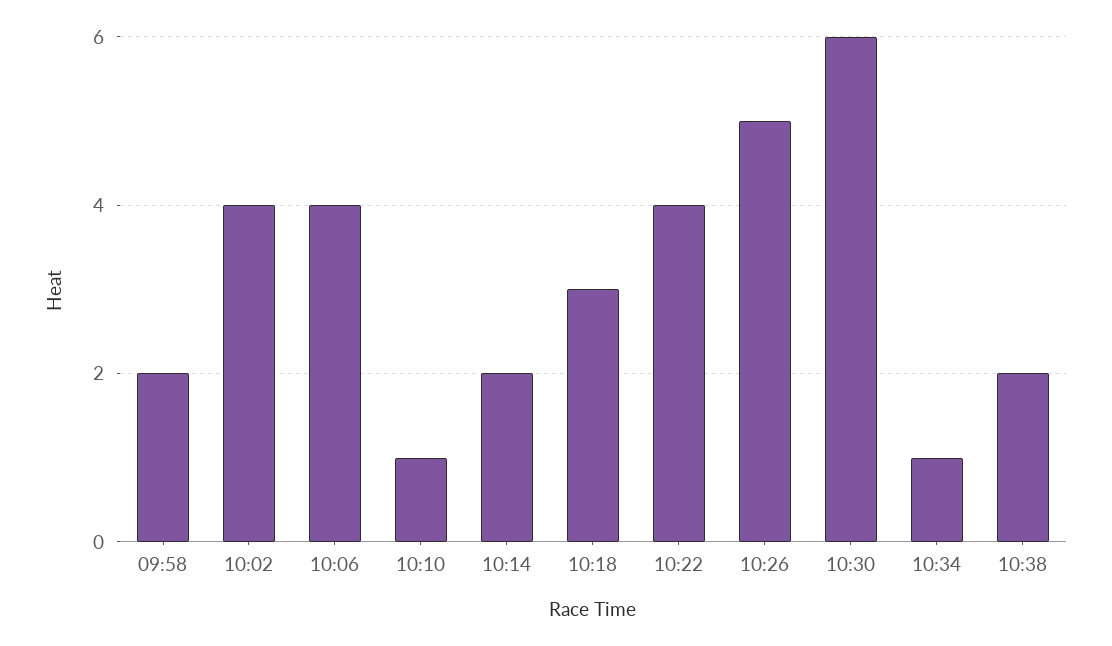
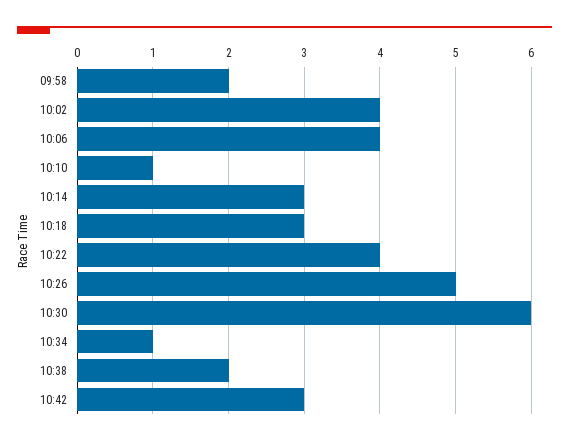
10:14: 2 -> 3
10:42: none -> 3

